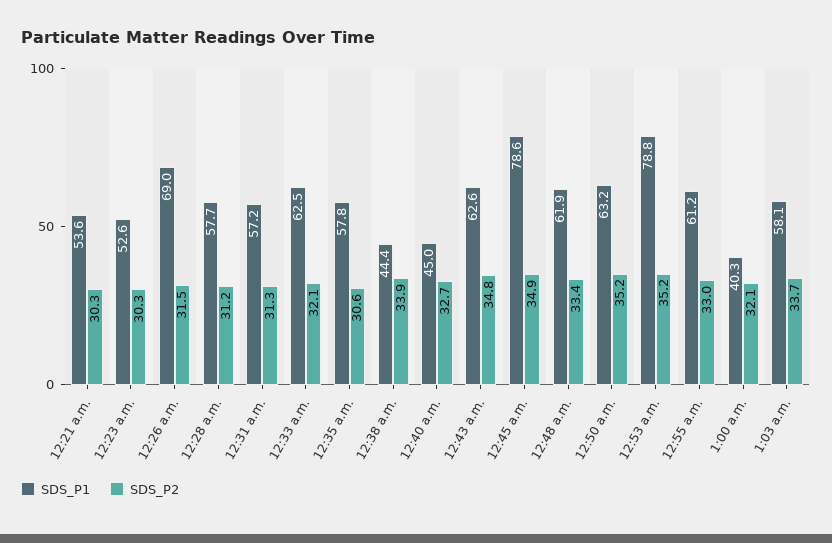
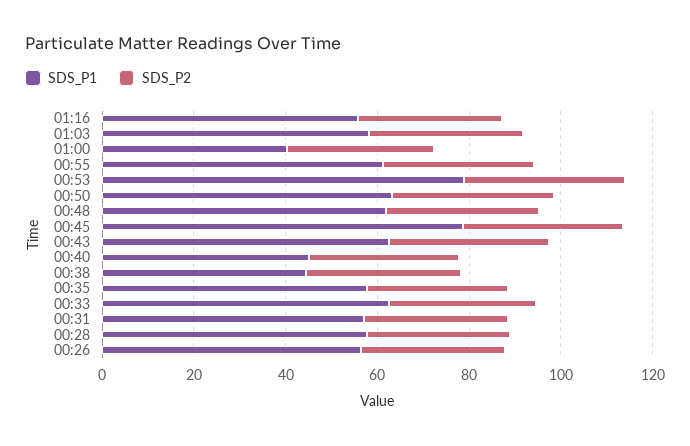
SDS_P1, 12:21 a.m.: 53.6 -> none
SDS_P2, 12:21 a.m.: 30.3 -> none
SDS_P1, 12:23 a.m.: 52.6 -> none
SDS_P2, 12:23 a.m.: 30.3 -> none
SDS_P1, 12:26 a.m.: 69 -> 55
SDS_P1, 01:16: none -> 55
SDS_P2, 01:16: none -> 30

